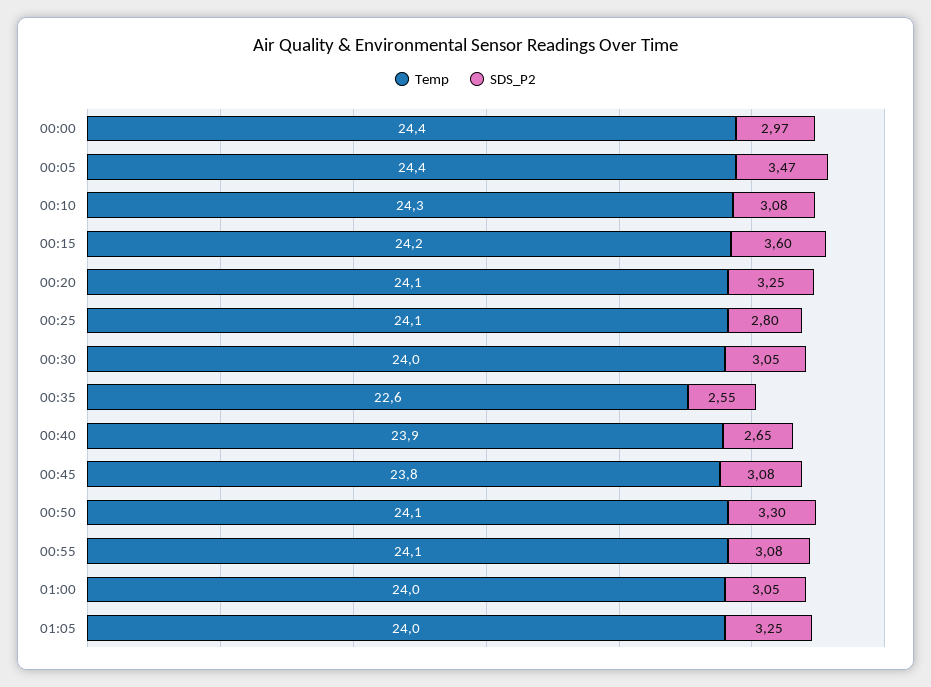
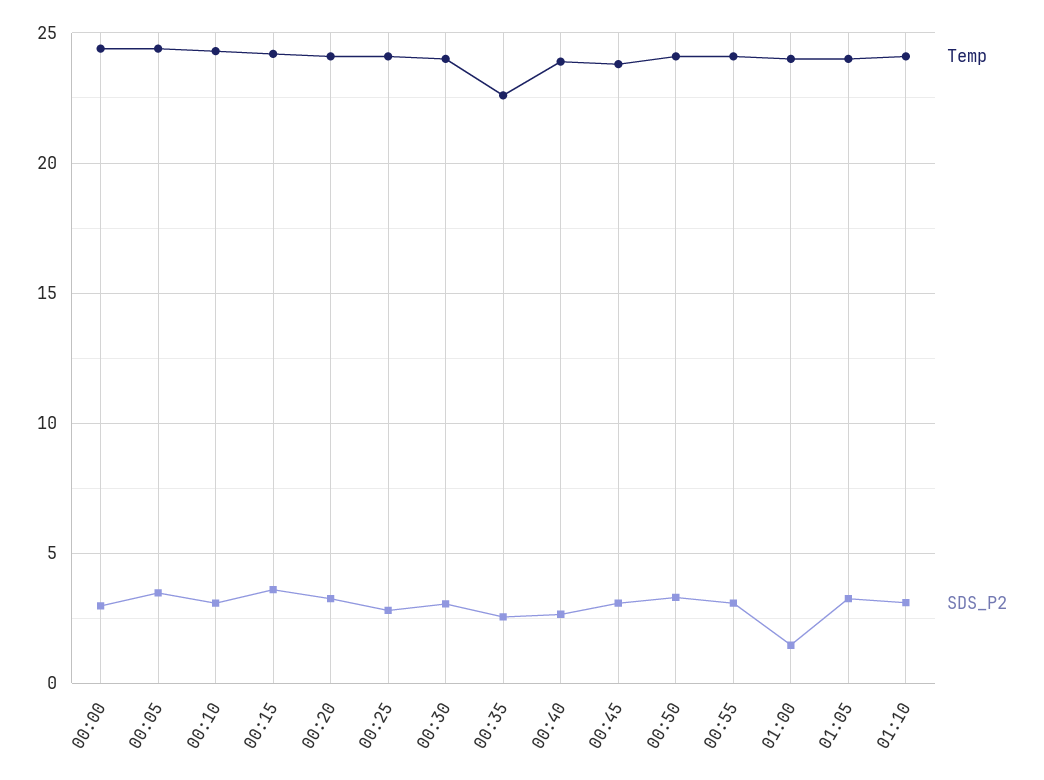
SDS_P2, 01:00: 3.05 -> 1.5
Temp, 01:10: none -> 24
SDS_P2, 01:10: none -> 3

